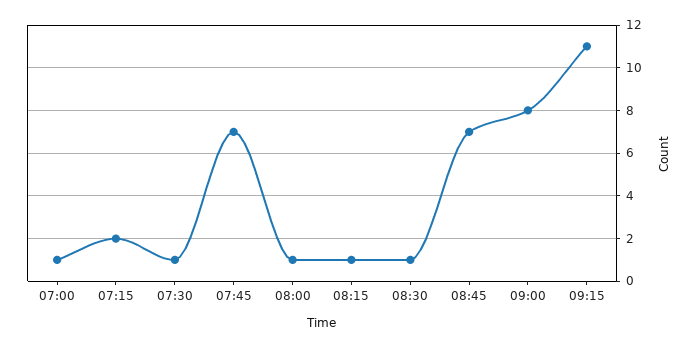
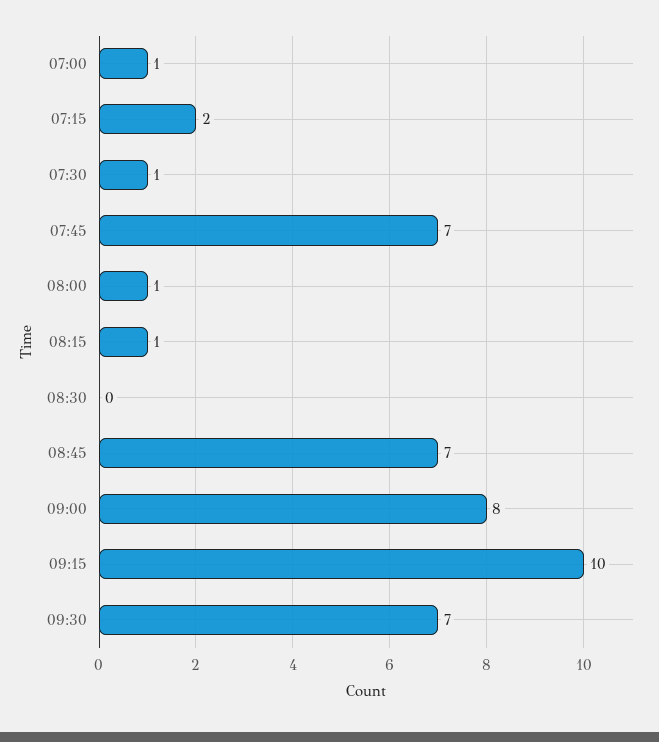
08:30: 1 -> 0
09:15: 11 -> 10
09:30: none -> 7

